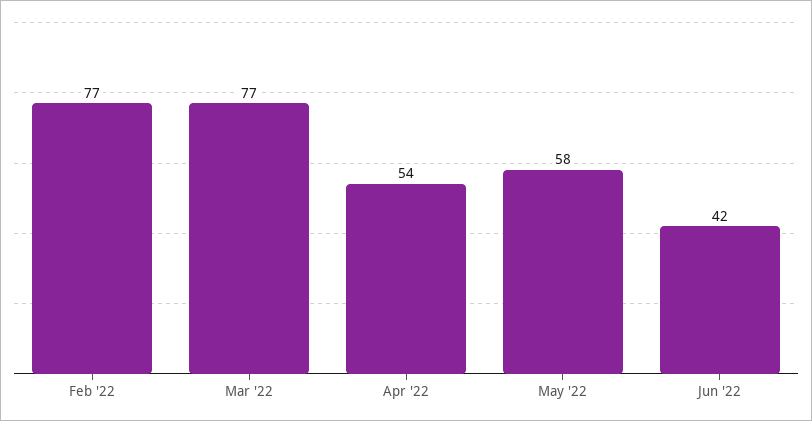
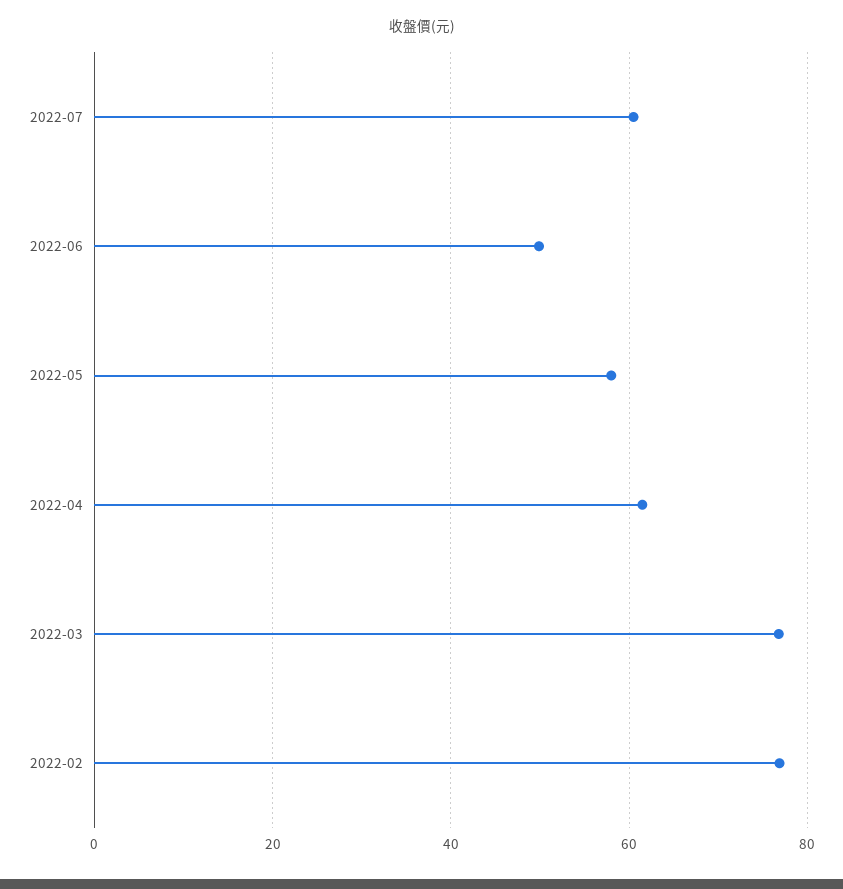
Apr '22: 54 -> 62
Jun '22: 42 -> 50
2022-07: none -> 60

